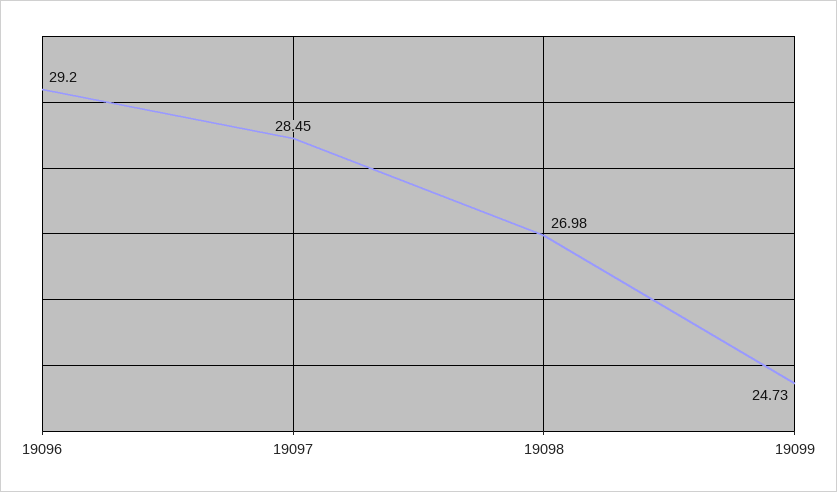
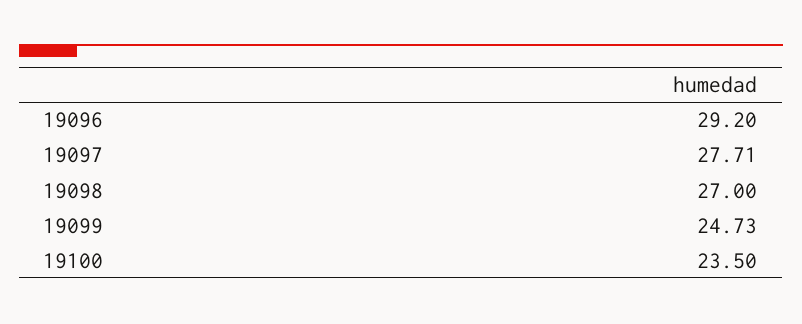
19097: 28.45 -> 27.71
19098: 26.98 -> 27
19100: none -> 23.5

